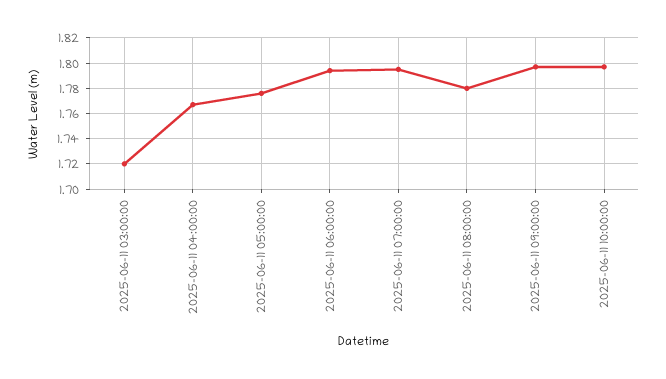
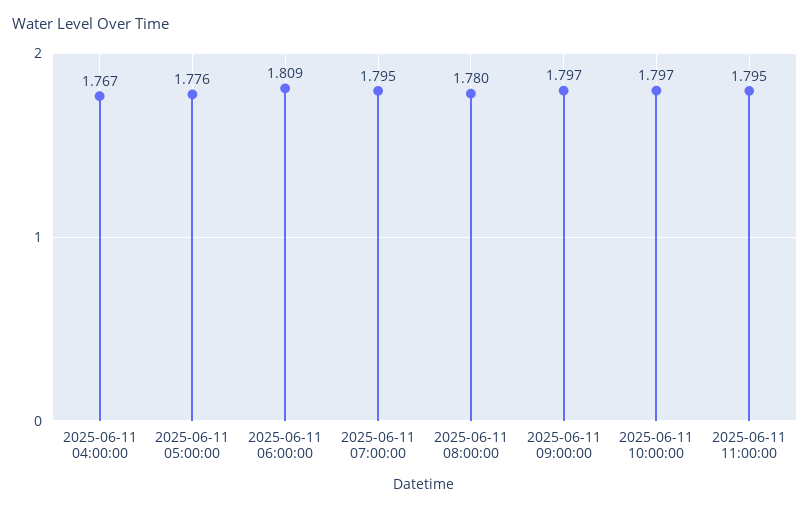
2025-06-11 03:00:00: 1.72 -> none
2025-06-11 06:00:00: 1.795 -> 1.809
2025-06-11 11:00:00: none -> 1.795

